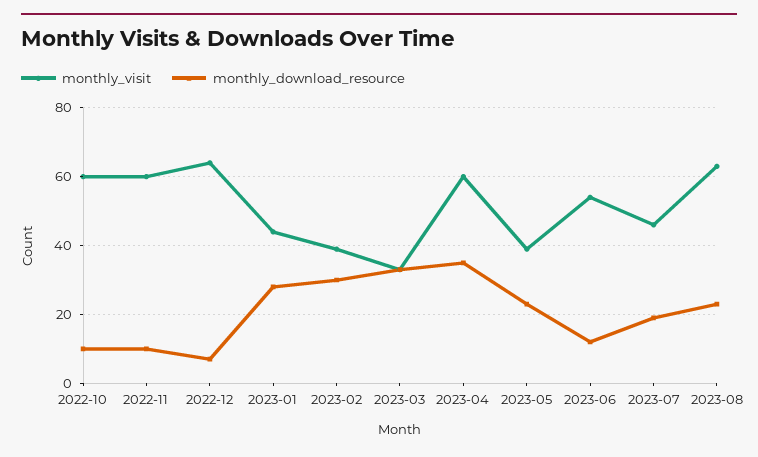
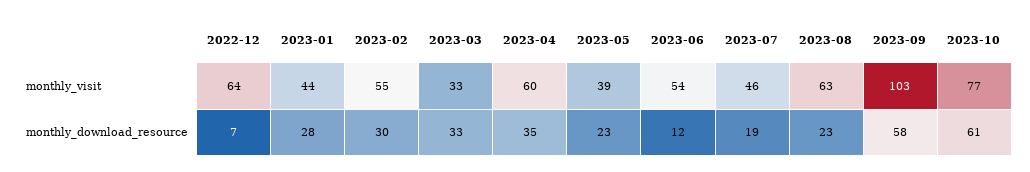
monthly_visit, 2022-10: 60 -> none
monthly_download_resource, 2022-10: 10 -> none
monthly_visit, 2022-11: 60 -> none
monthly_download_resource, 2022-11: 10 -> none
monthly_visit, 2023-02: 40 -> 55
monthly_visit, 2023-09: none -> 103
monthly_visit, 2023-10: none -> 77
monthly_download_resource, 2023-09: none -> 58
monthly_download_resource, 2023-10: none -> 61

